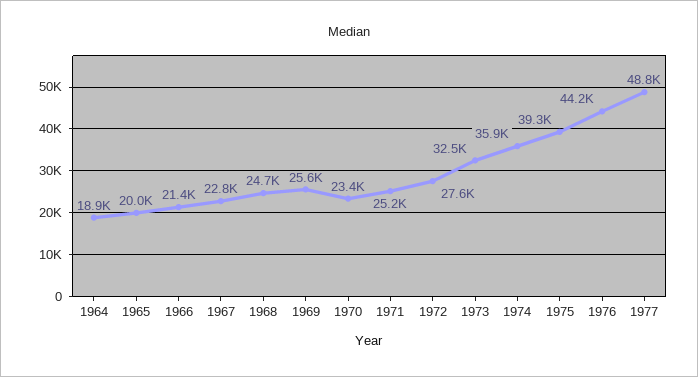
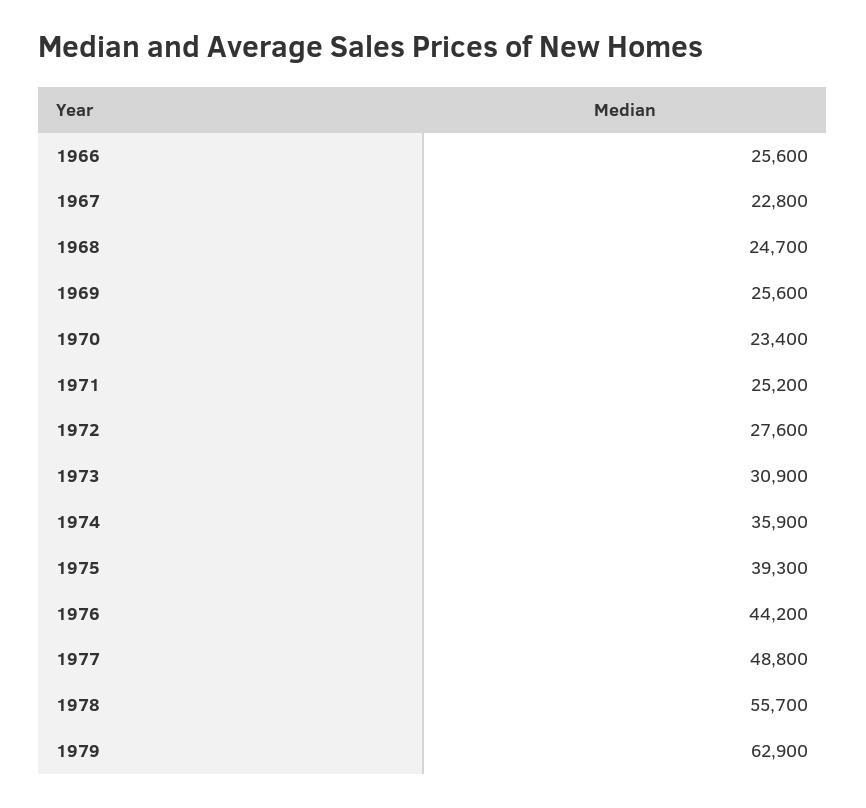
1964: 18900 -> none
1965: 20000 -> none
1966: 21400 -> 25600
1973: 32500 -> 30900
1978: none -> 55700
1979: none -> 62900

